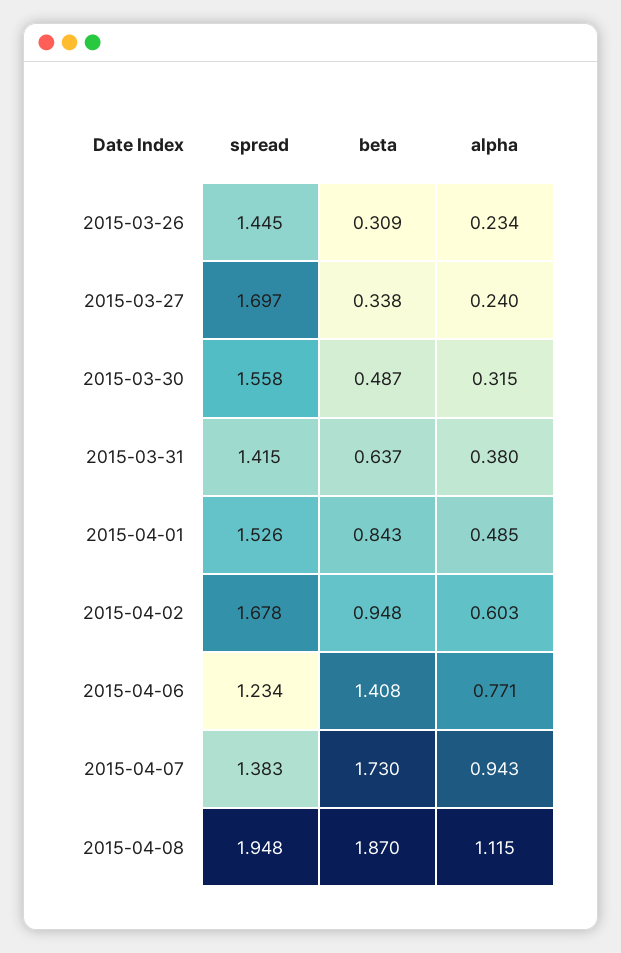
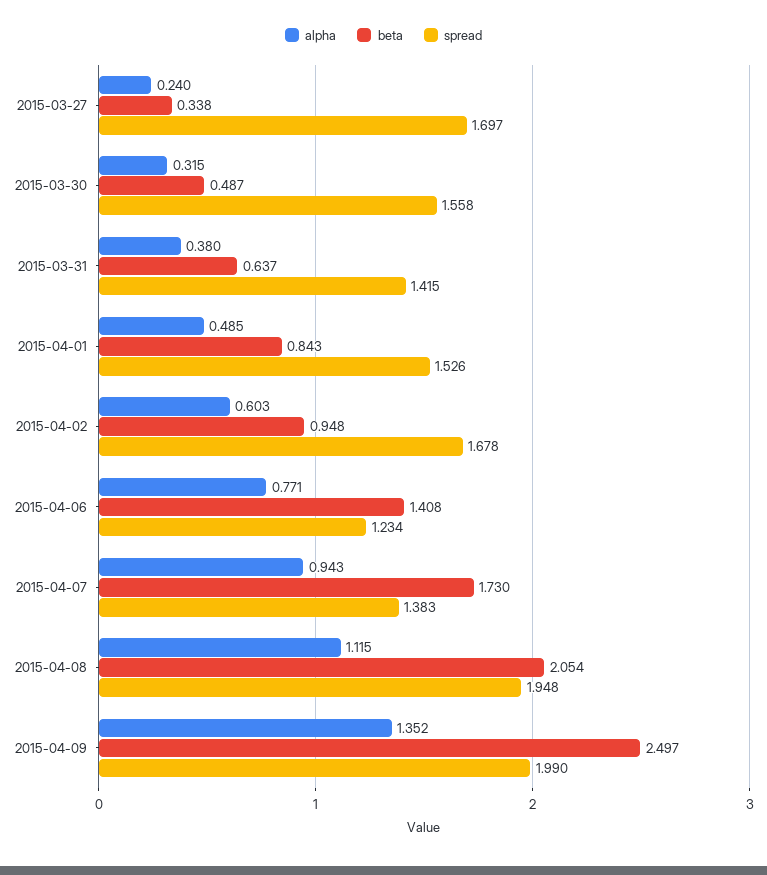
spread, 2015-03-26: 1.445 -> none
beta, 2015-03-26: 0.309 -> none
alpha, 2015-03-26: 0.234 -> none
beta, 2015-04-08: 1.87 -> 2.054
alpha, 2015-04-09: none -> 1.352
beta, 2015-04-09: none -> 2.497
spread, 2015-04-09: none -> 1.99

